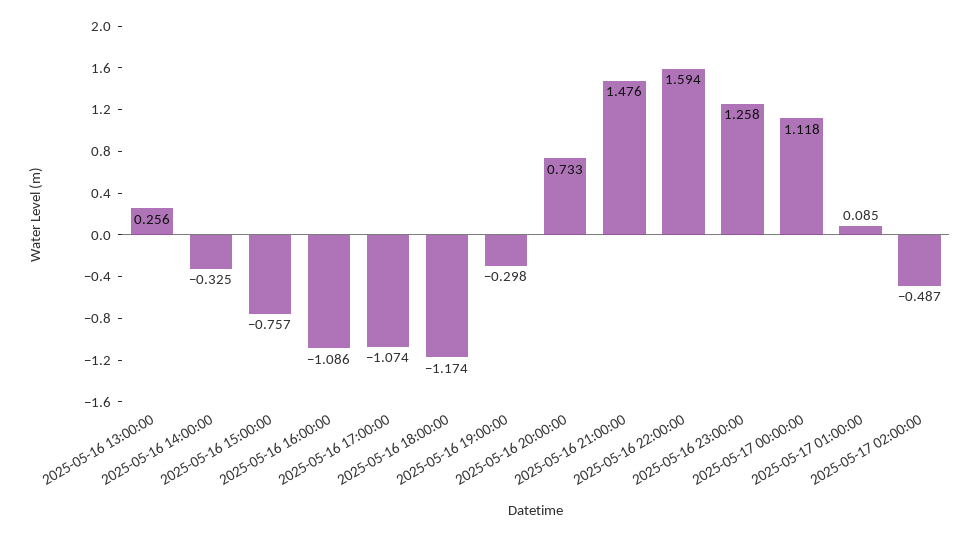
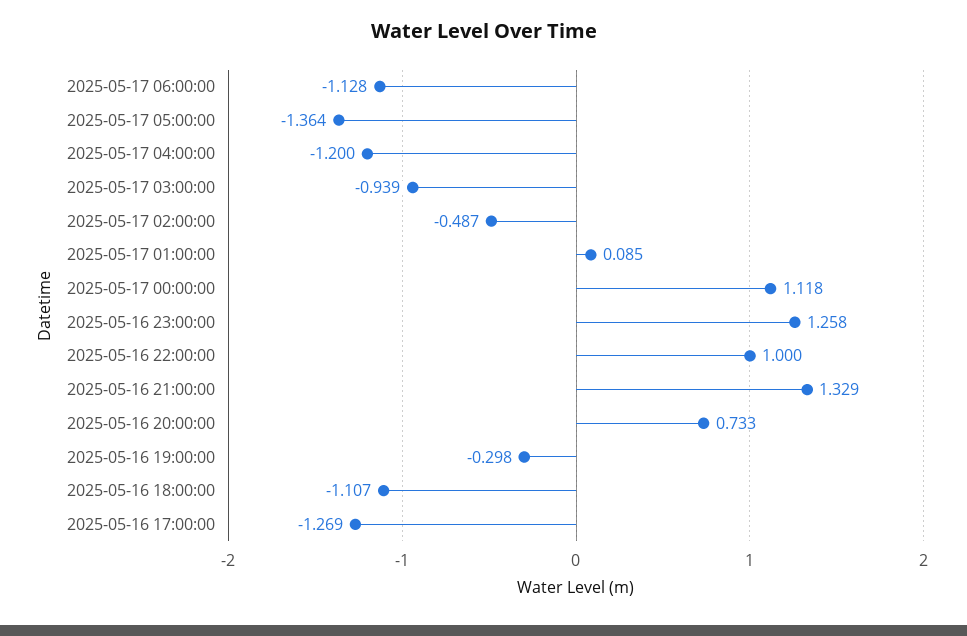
2025-05-16 13:00:00: 0.256 -> none
2025-05-16 14:00:00: -0.325 -> none
2025-05-16 15:00:00: -0.757 -> none
2025-05-16 16:00:00: -1.086 -> none
2025-05-16 17:00:00: -1.074 -> -1.269
2025-05-16 18:00:00: -1.174 -> -1.107
2025-05-16 21:00:00: 1.476 -> 1.329
2025-05-16 22:00:00: 1.594 -> 1
2025-05-17 06:00:00: none -> -1.128
2025-05-17 05:00:00: none -> -1.364
2025-05-17 04:00:00: none -> -1.2
2025-05-17 03:00:00: none -> -0.939

